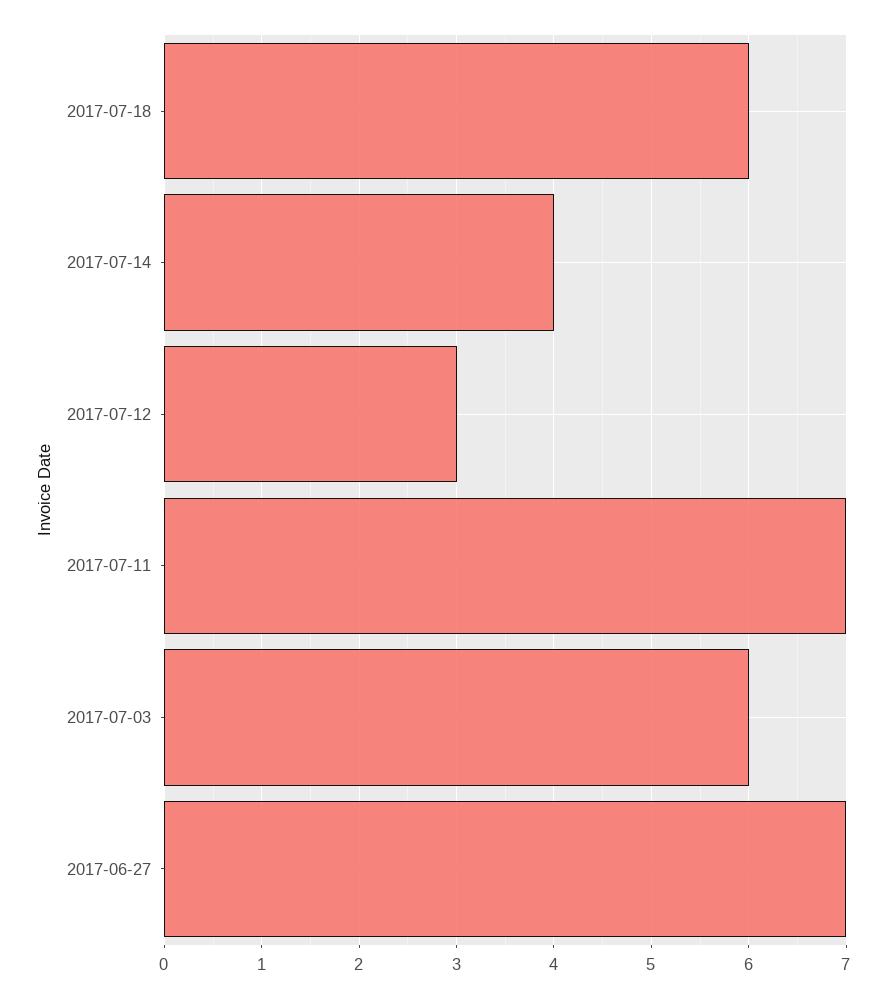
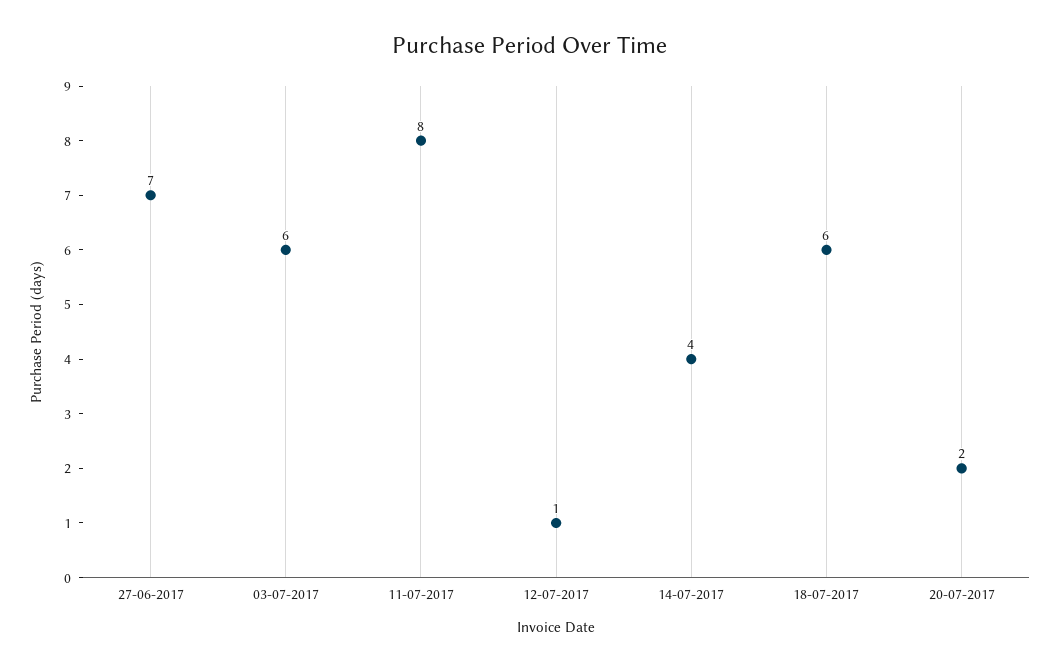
2017-07-12: 3 -> 1
2017-07-11: 7 -> 8
20-07-2017: none -> 2

